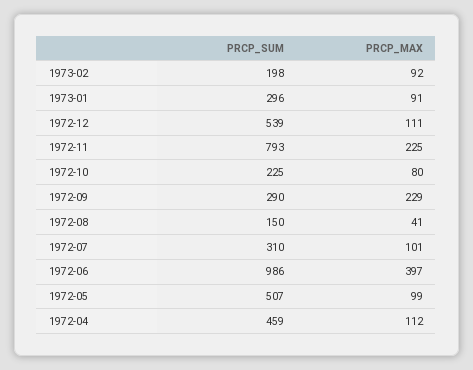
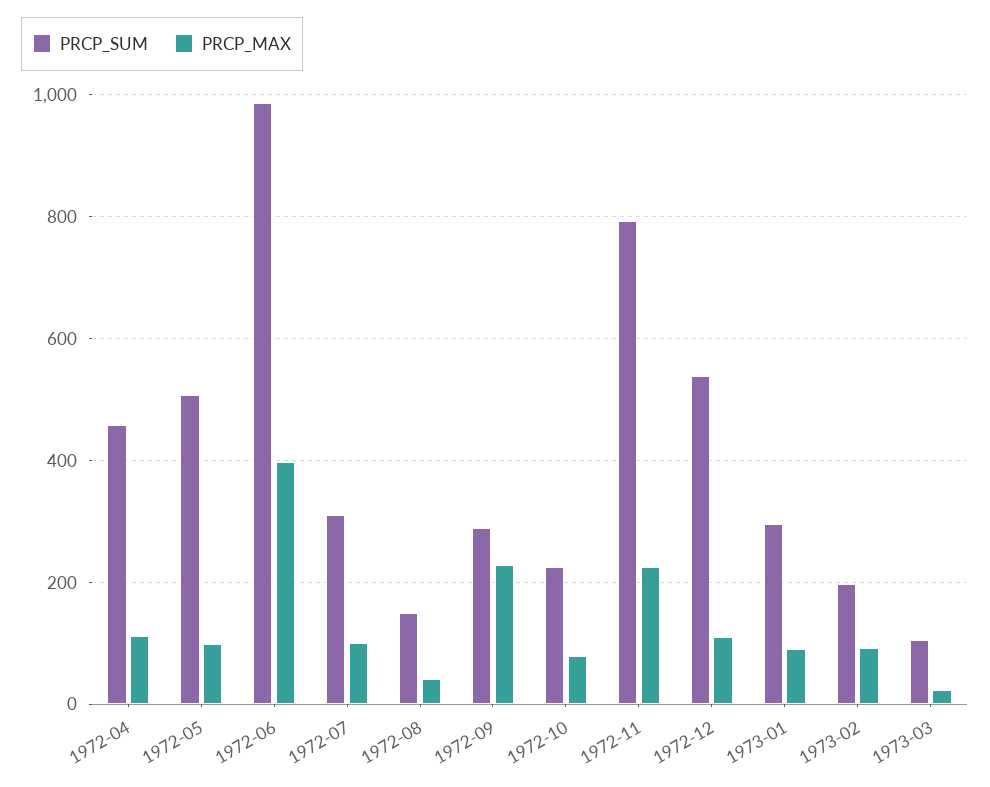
PRCP_SUM, 1973-03: none -> 100
PRCP_MAX, 1973-03: none -> 20

